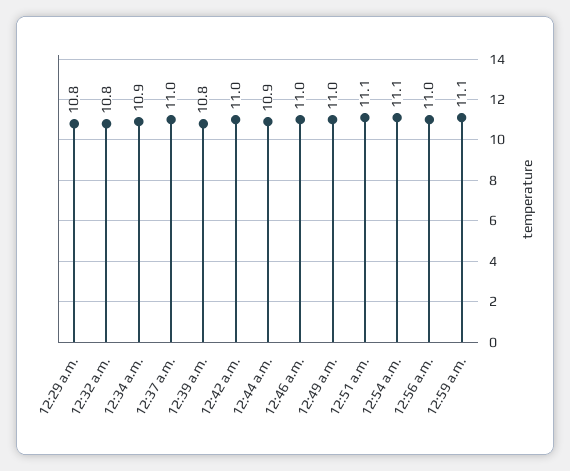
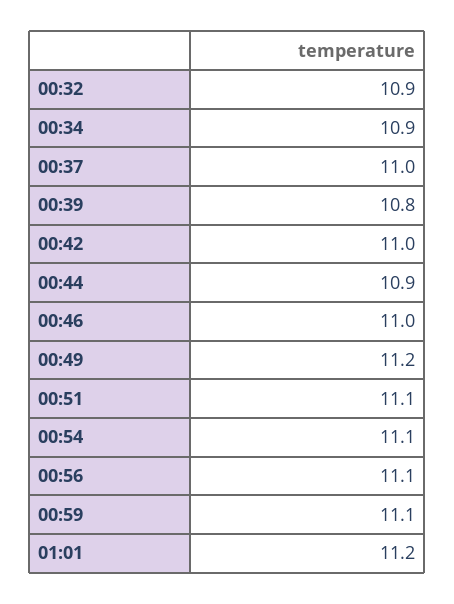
12:29 a.m.: 10.8 -> none
12:32 a.m.: 10.8 -> 10.9
12:49 a.m.: 11 -> 11.2
12:56 a.m.: 11 -> 11.1
01:01: none -> 11.2

